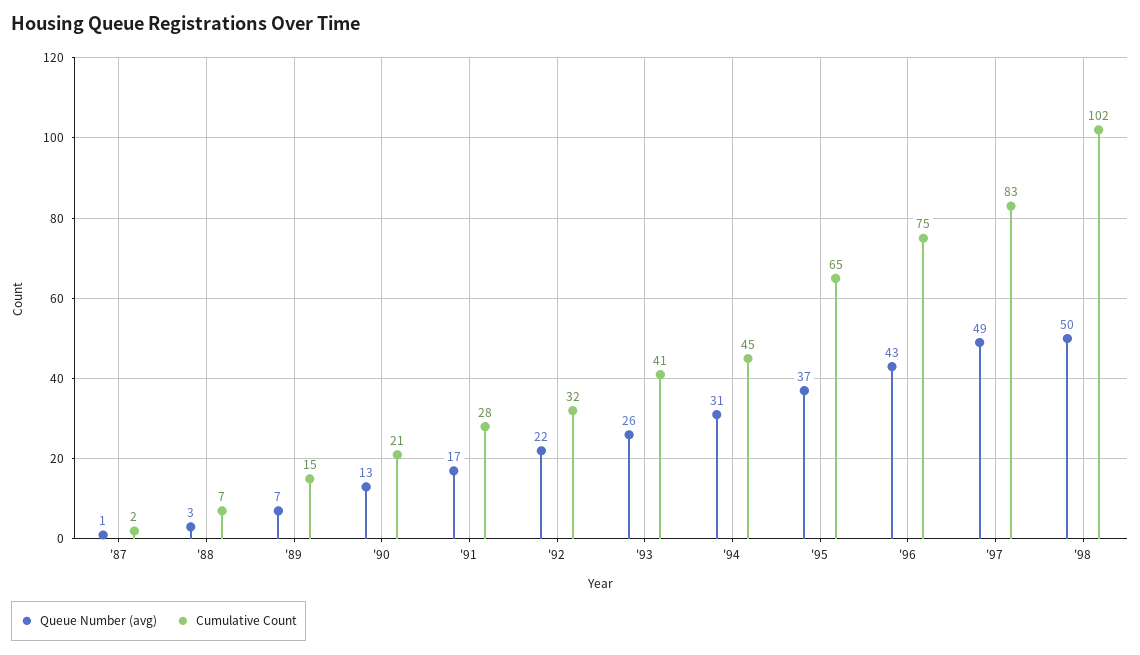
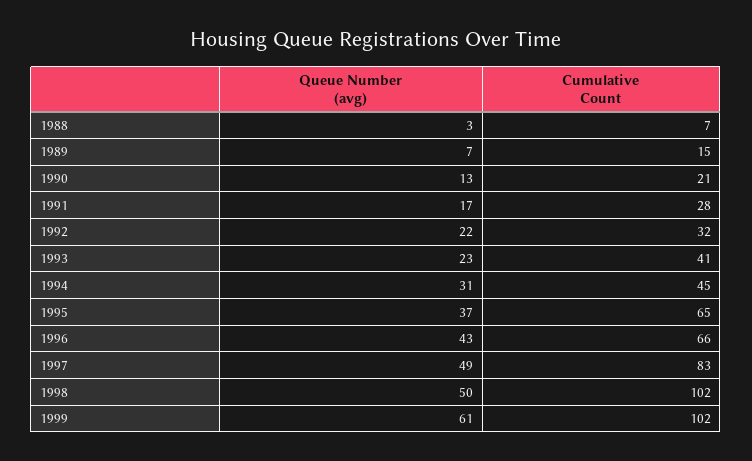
Queue Number (avg), '87: 1 -> none
Cumulative Count, '87: 2 -> none
Queue Number (avg), '93: 26 -> 23
Cumulative Count, '96: 75 -> 66
Queue Number (avg), 1999: none -> 61
Cumulative Count, 1999: none -> 102

